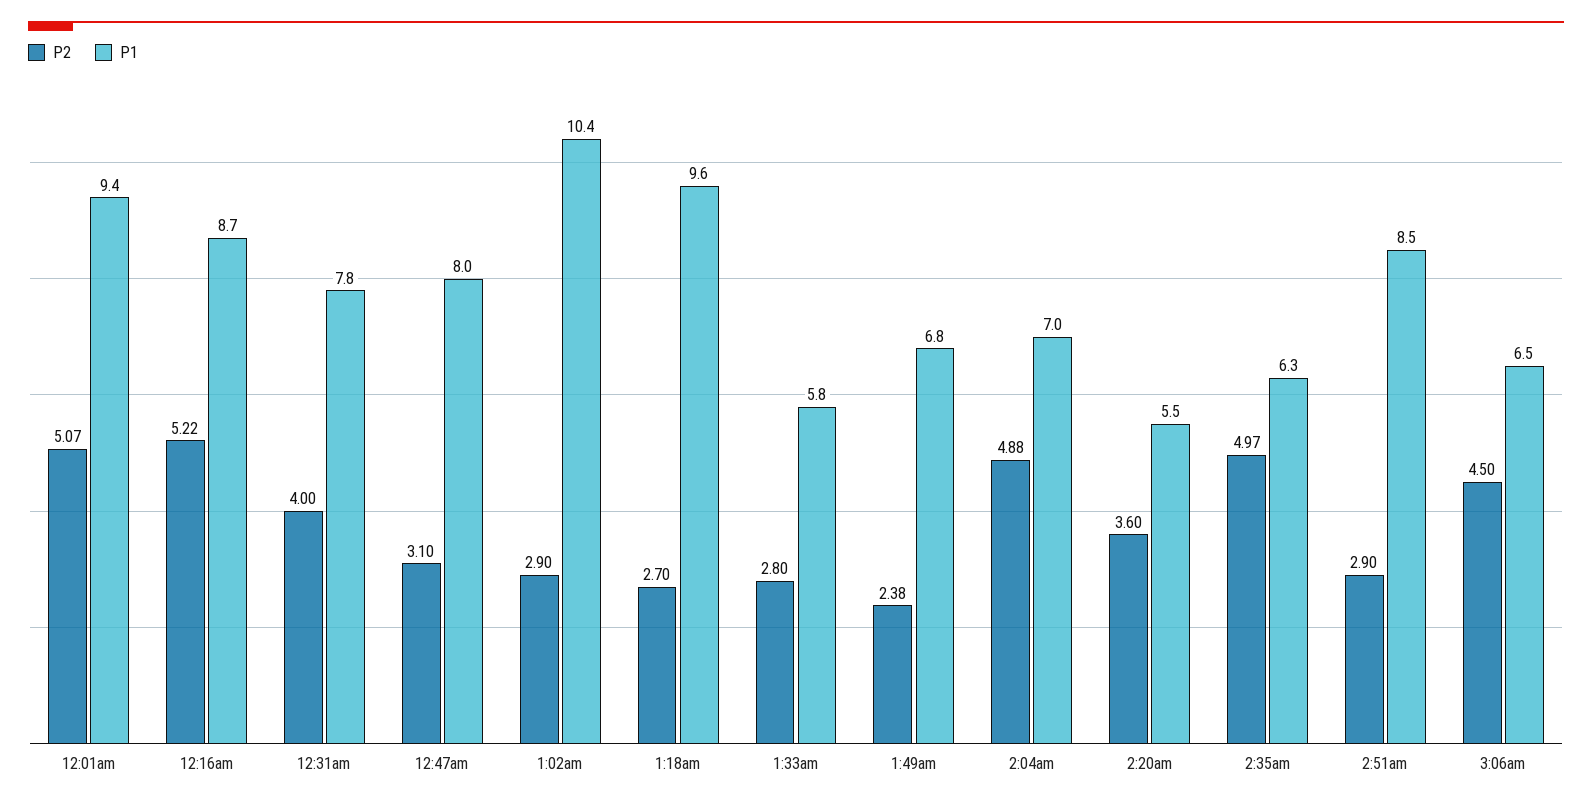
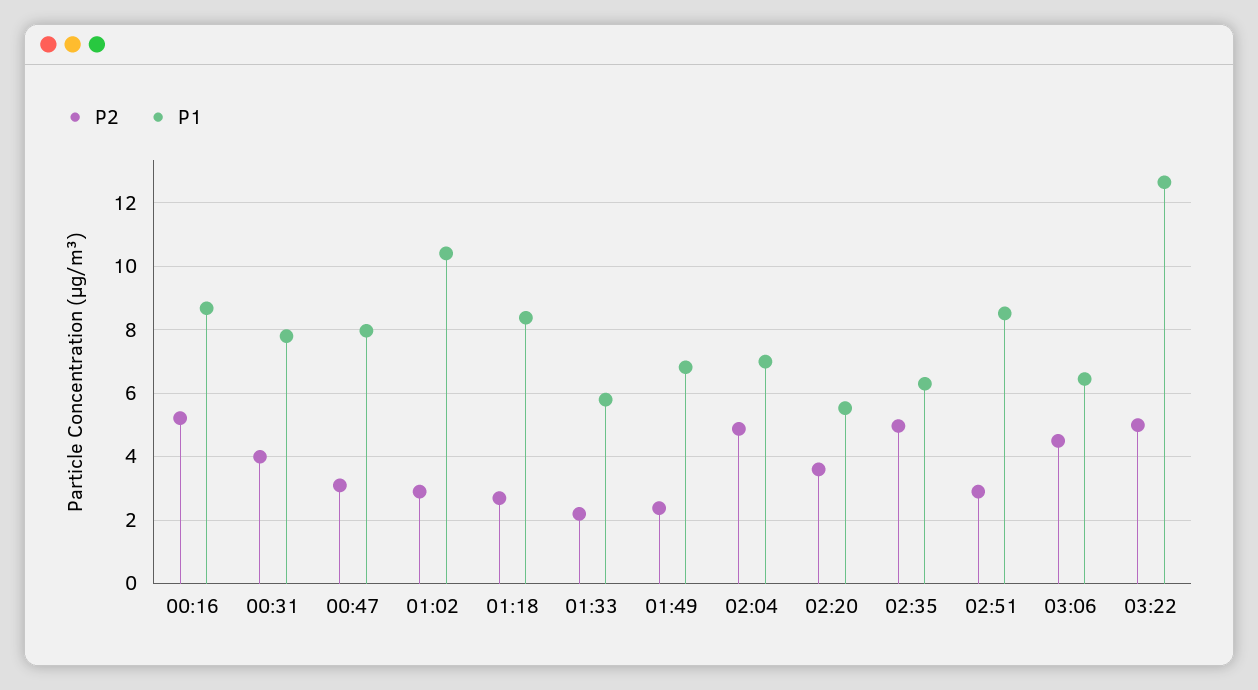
P2, 12:01am: 5.07 -> none
P1, 12:01am: 9.4 -> none
P1, 1:18am: 9.6 -> 8.4
P2, 1:33am: 2.8 -> 2.2
P2, 03:22: none -> 5
P1, 03:22: none -> 12.6

